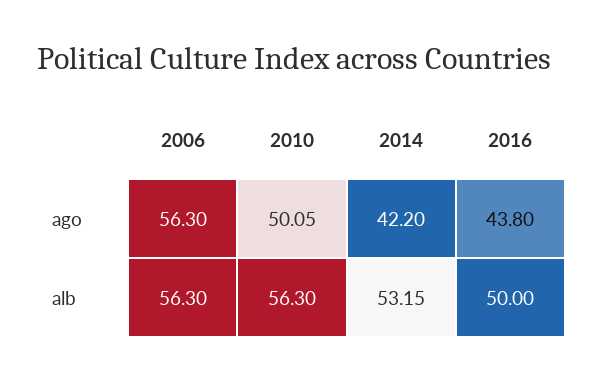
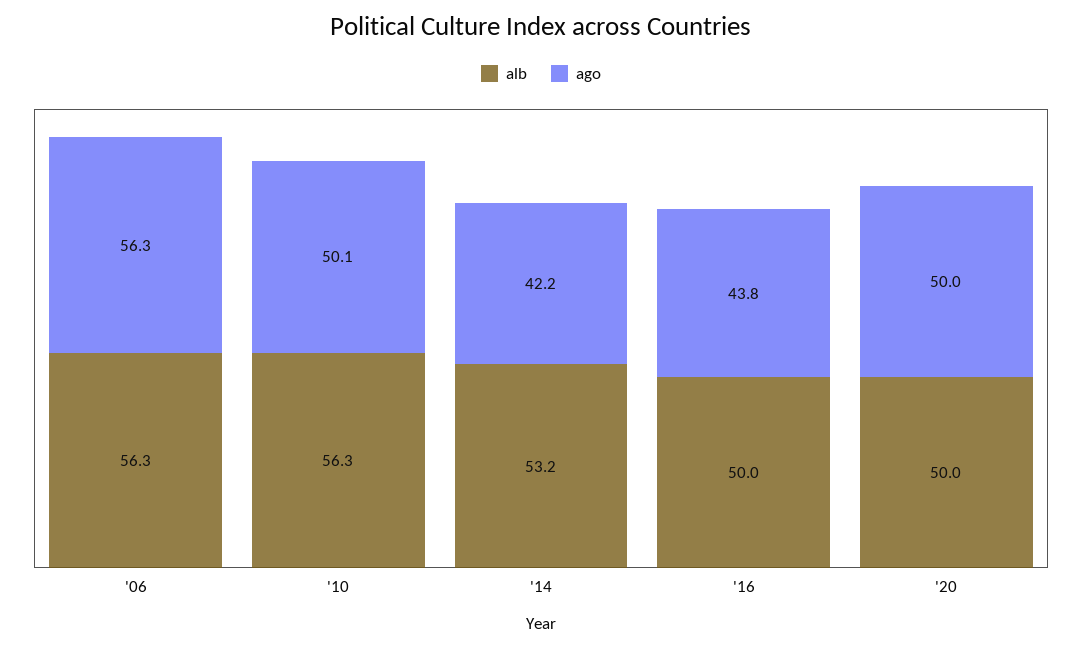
alb, '20: none -> 50
ago, '20: none -> 50

